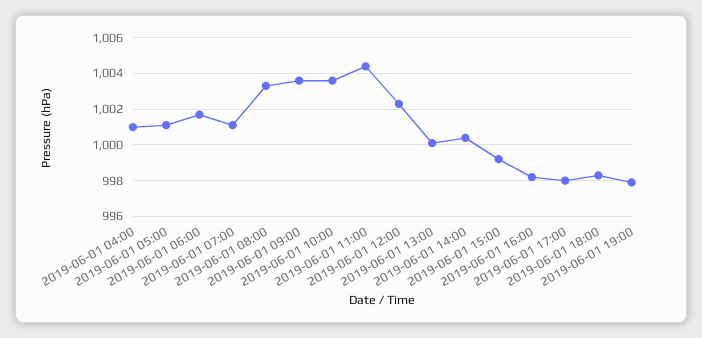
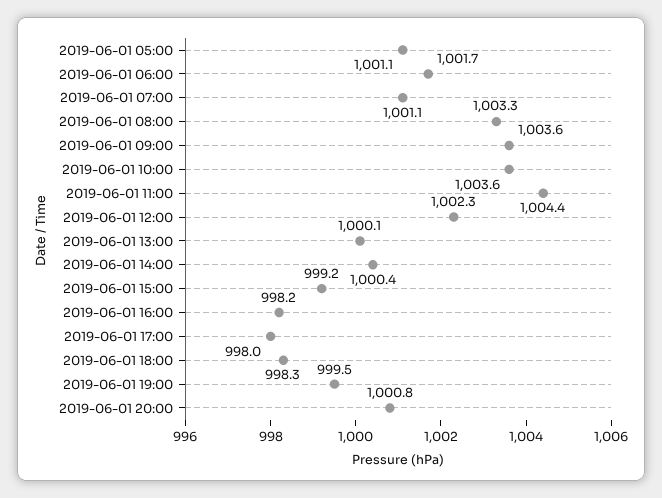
2019-06-01 04:00: 1001 -> none
2019-06-01 19:00: 998 -> 999.5
2019-06-01 20:00: none -> 1000.8

